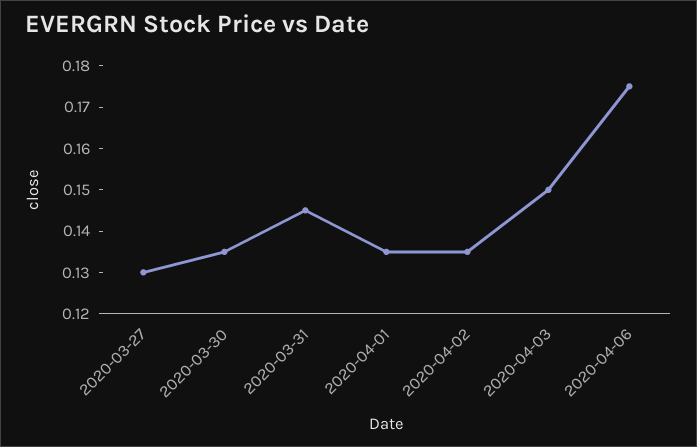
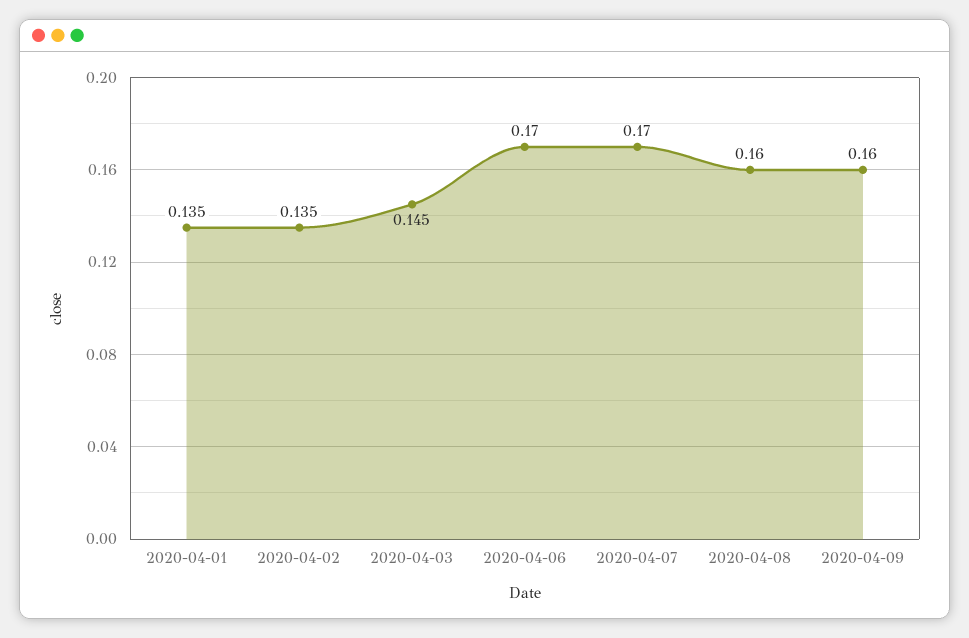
2020-03-27: 0.13 -> none
2020-03-30: 0.135 -> none
2020-03-31: 0.145 -> none
2020-04-03: 0.15 -> 0.145
2020-04-06: 0.175 -> 0.17
2020-04-07: none -> 0.17
2020-04-08: none -> 0.16
2020-04-09: none -> 0.16

